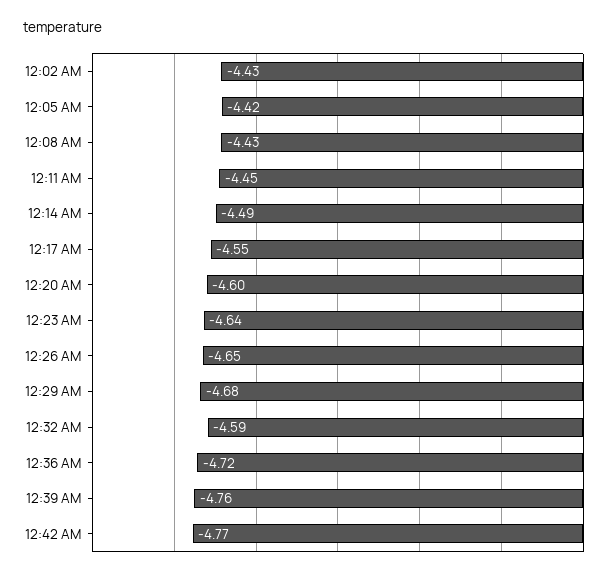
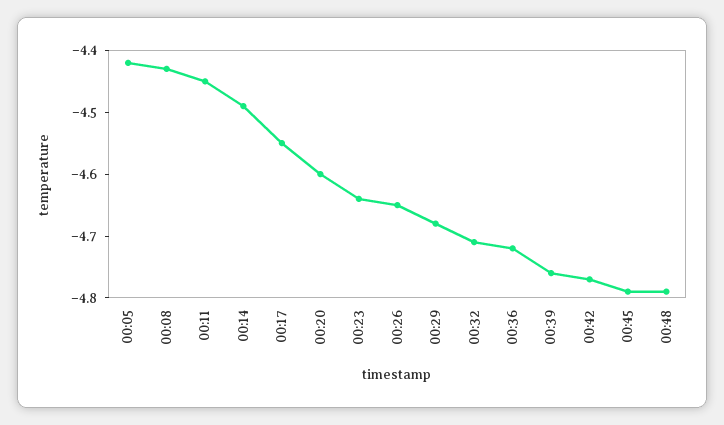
12:02 AM: -4.43 -> none
12:32 AM: -4.59 -> -4.7
00:45: none -> -4.8
00:48: none -> -4.8

